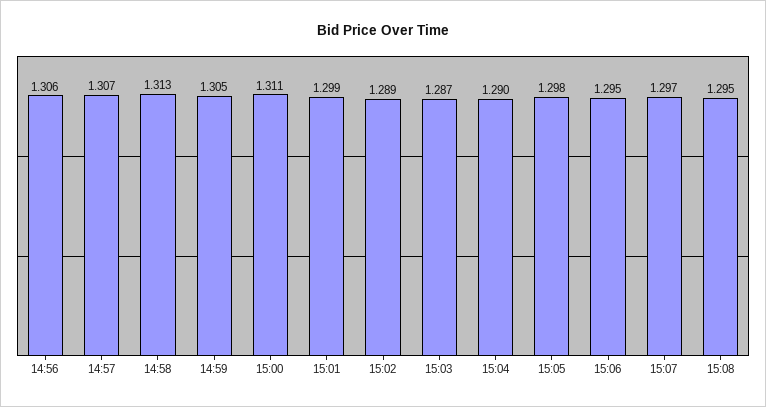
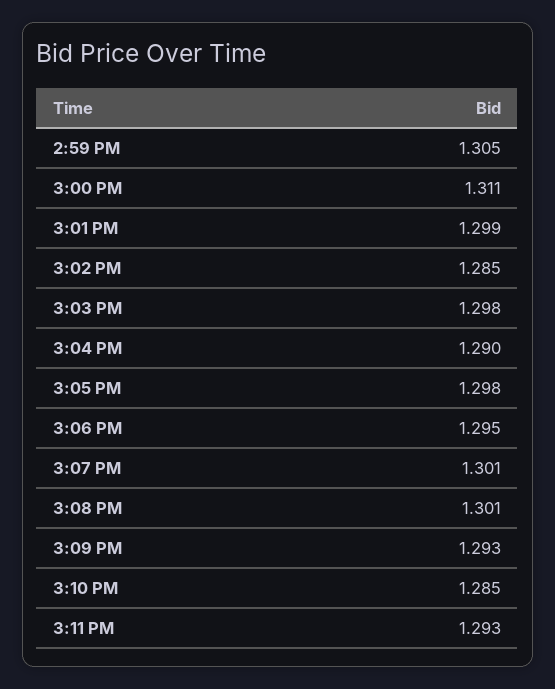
14:56: 1.306 -> none
14:57: 1.307 -> none
14:58: 1.313 -> none
15:02: 1.289 -> 1.285
15:03: 1.287 -> 1.298
15:07: 1.297 -> 1.301
15:08: 1.295 -> 1.301
3:09 PM: none -> 1.293
3:10 PM: none -> 1.285
3:11 PM: none -> 1.293

